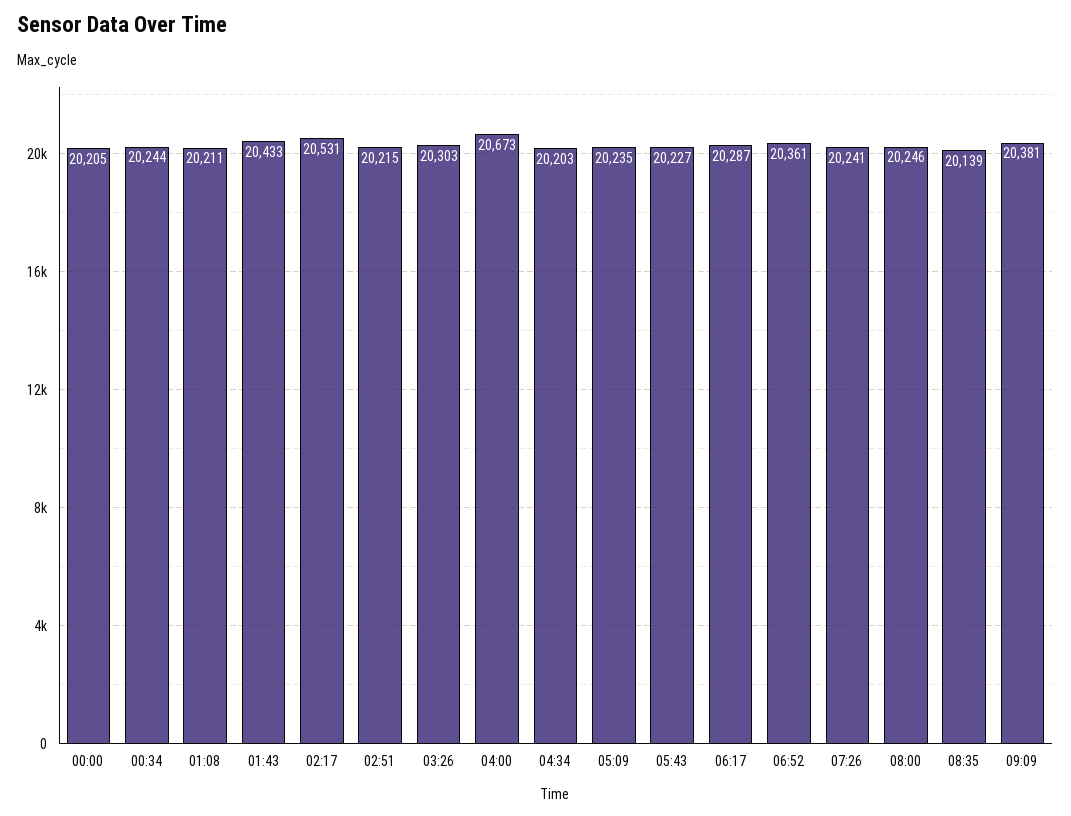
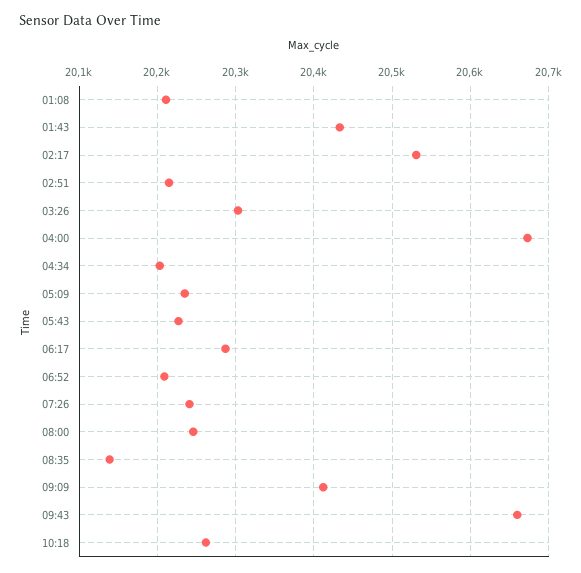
00:00: 20205 -> none
00:34: 20244 -> none
06:52: 20361 -> 20210
09:09: 20381 -> 20410
09:43: none -> 20660
10:18: none -> 20260

